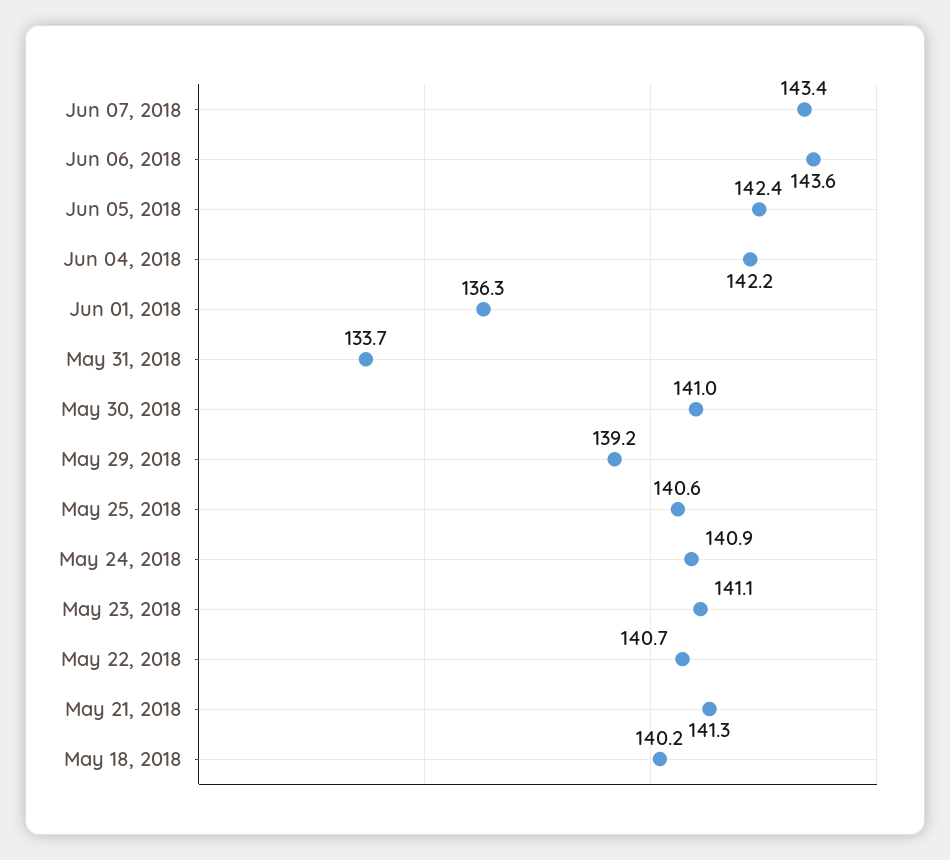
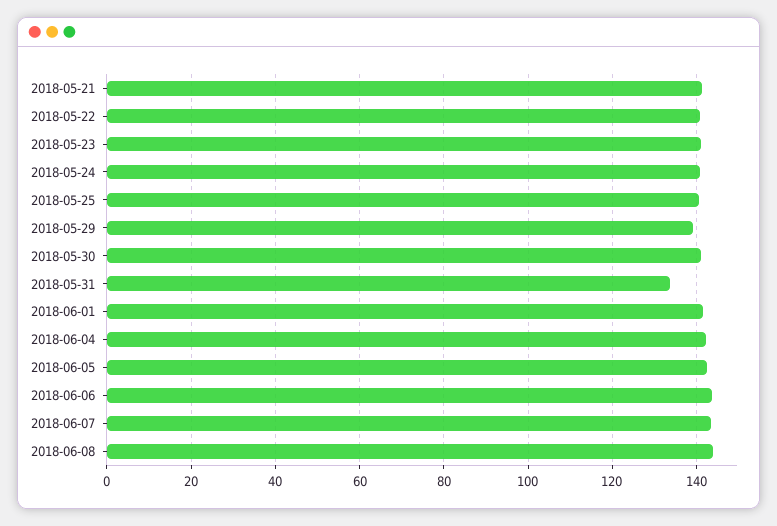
Jun 01, 2018: 136.3 -> 142
May 18, 2018: 140.2 -> none
2018-06-08: none -> 144

